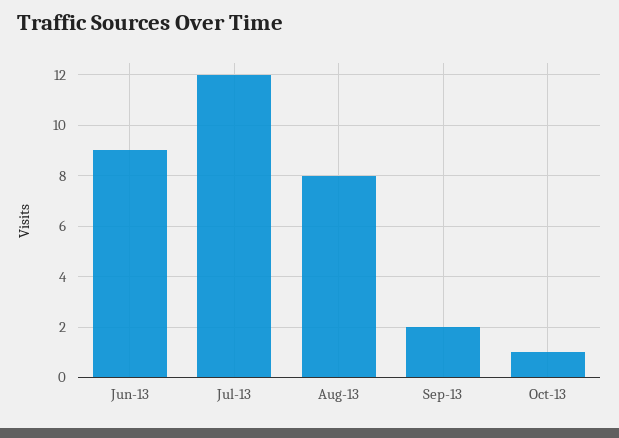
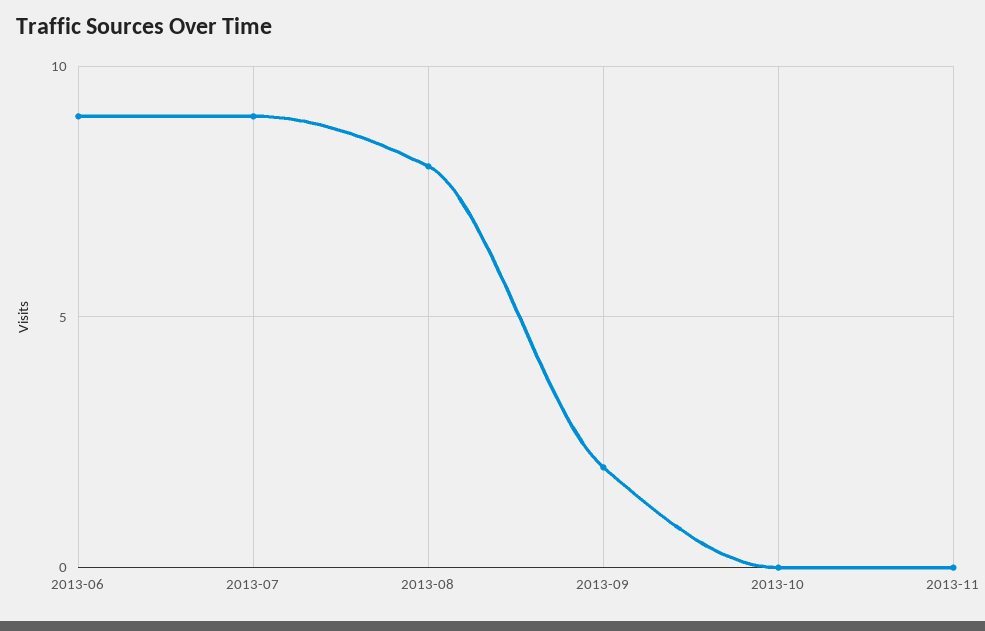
Jul-13: 12 -> 9
Oct-13: 1 -> 0
2013-11: none -> 0

